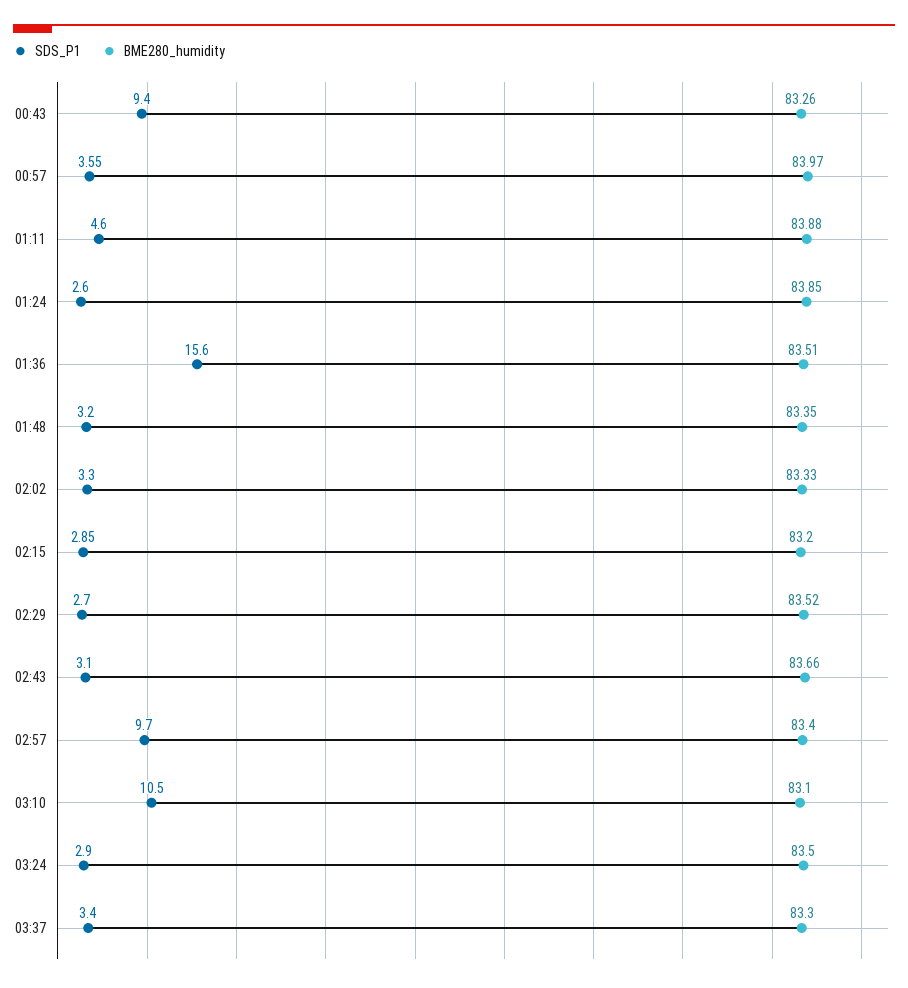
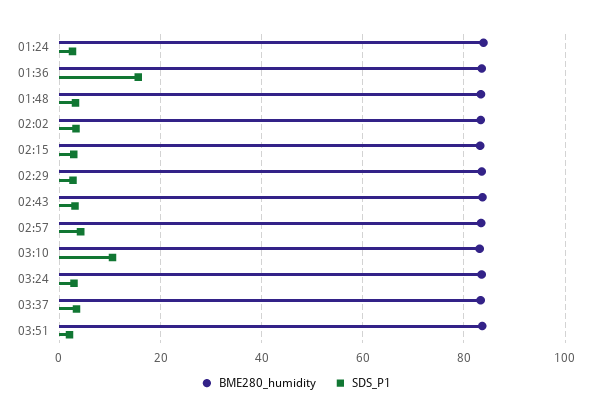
SDS_P1, 00:43: 9.4 -> none
BME280_humidity, 00:43: 83.26 -> none
SDS_P1, 00:57: 3.55 -> none
BME280_humidity, 00:57: 83.97 -> none
SDS_P1, 01:11: 4.6 -> none
BME280_humidity, 01:11: 83.88 -> none
SDS_P1, 02:57: 9.7 -> 4
BME280_humidity, 03:51: none -> 84
SDS_P1, 03:51: none -> 2

